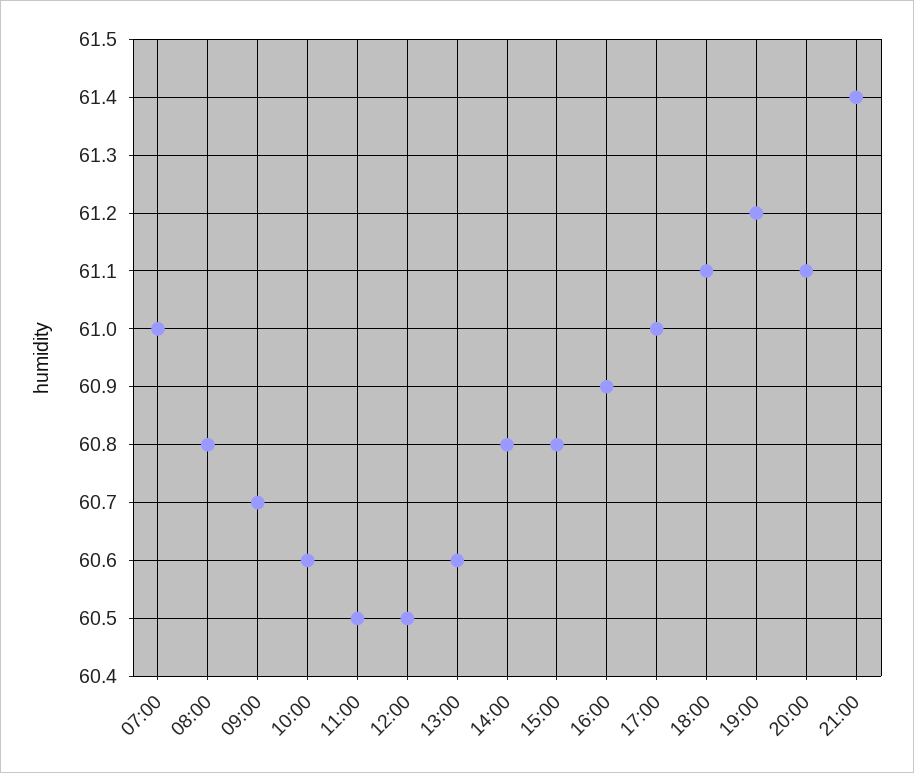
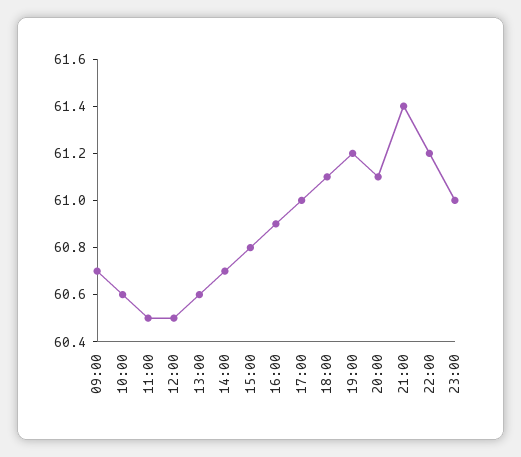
07:00: 61 -> none
08:00: 60.8 -> none
14:00: 60.8 -> 60.7
22:00: none -> 61.2
23:00: none -> 61

